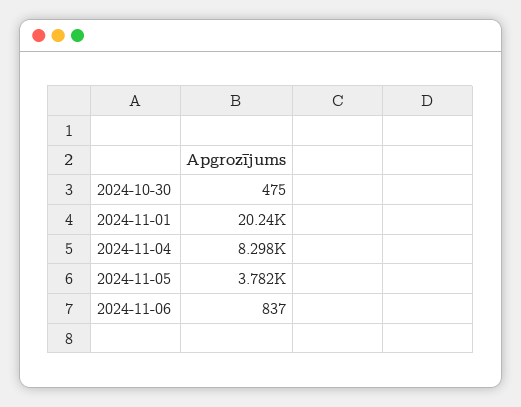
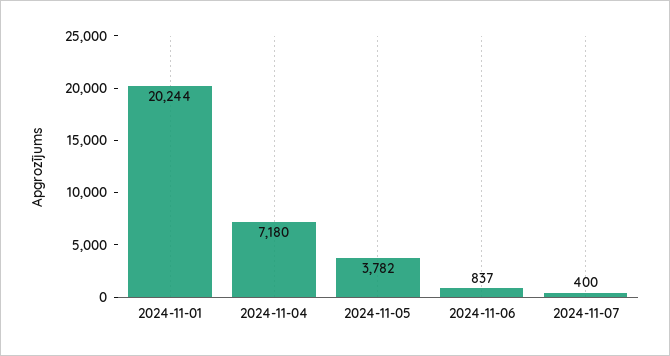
2024-10-30: 475 -> none
2024-11-04: 8298 -> 7180
2024-11-07: none -> 400

